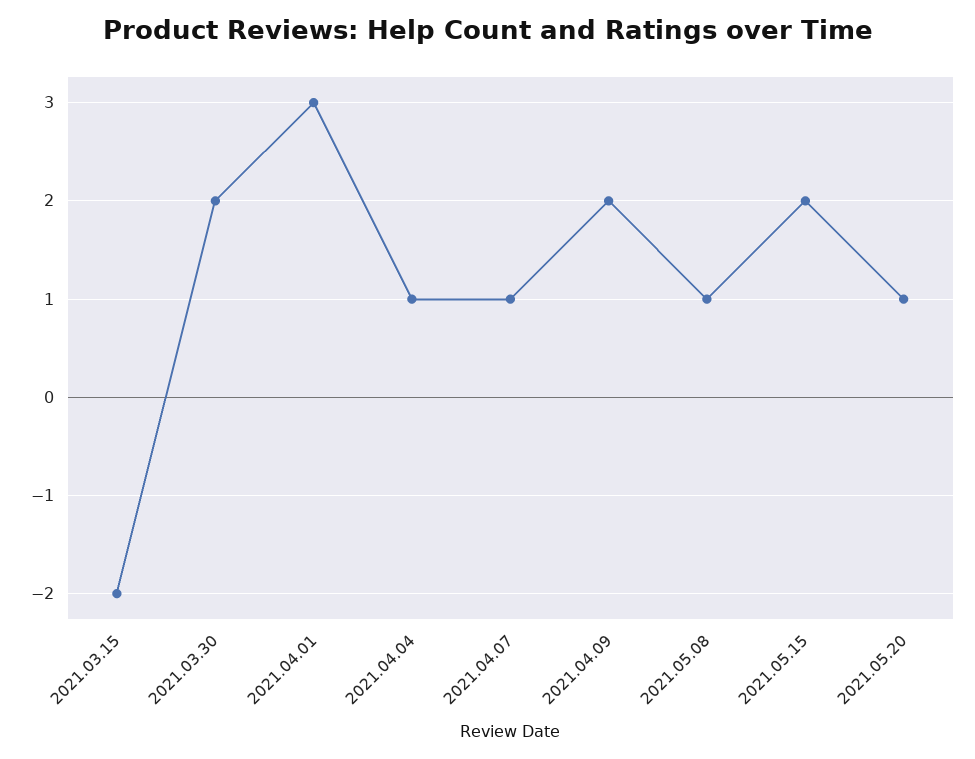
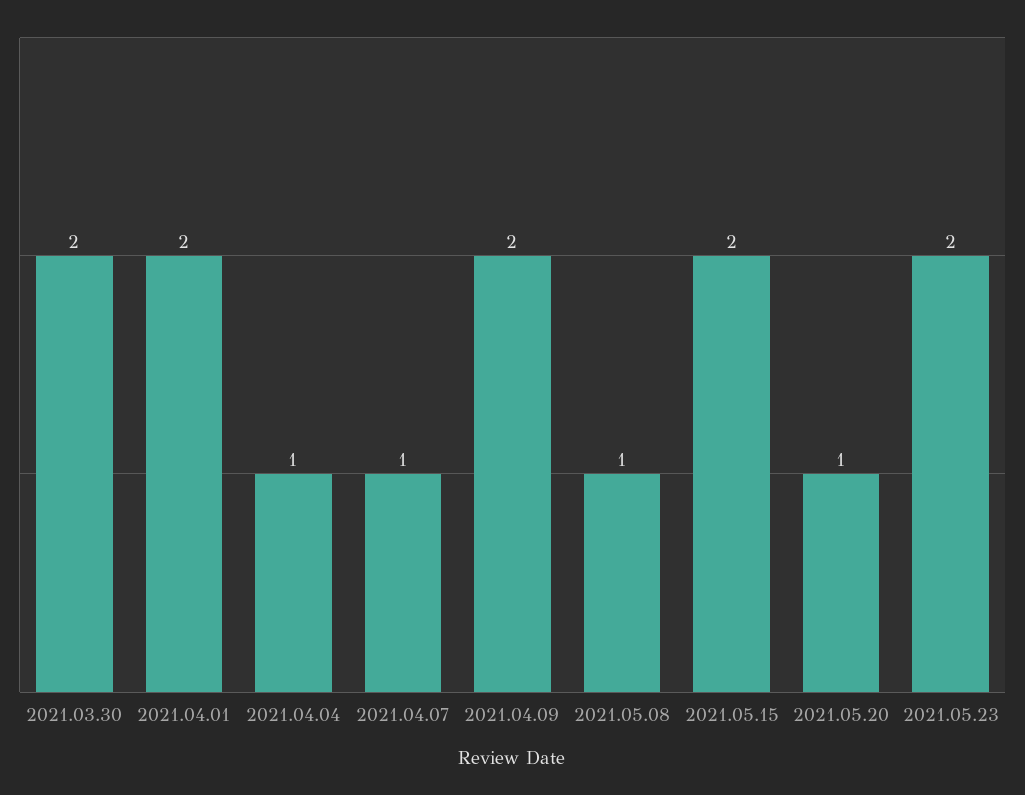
2021.03.15: -2 -> none
2021.04.01: 3 -> 2
2021.05.23: none -> 2

